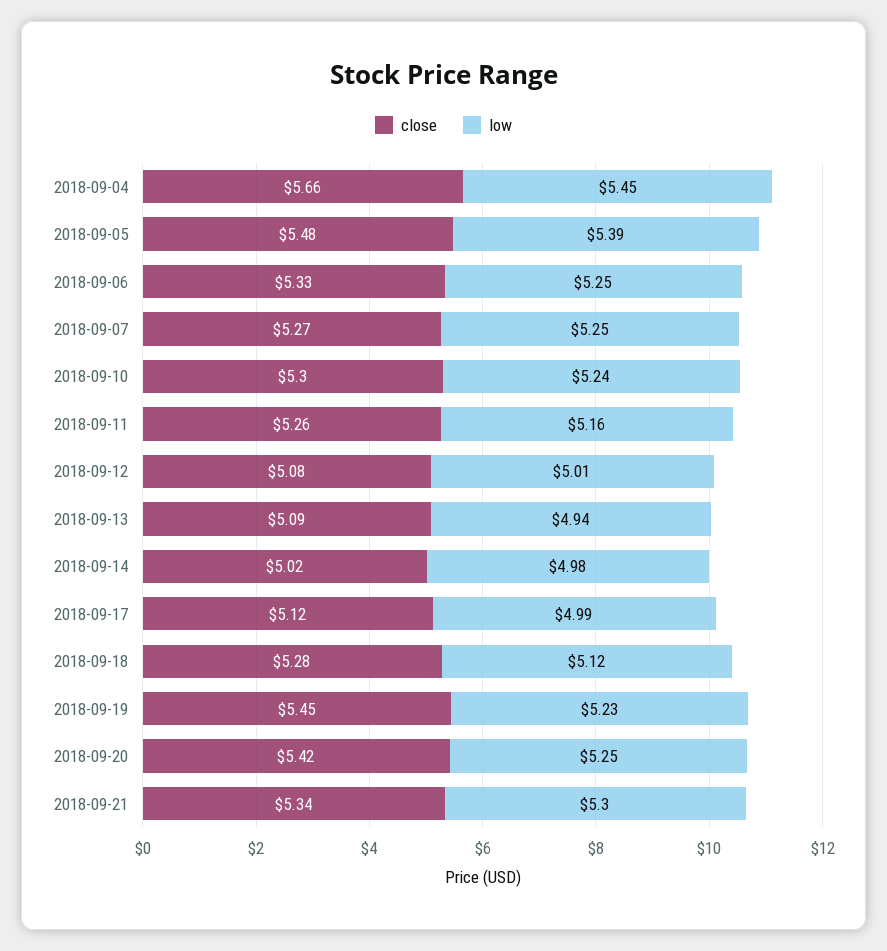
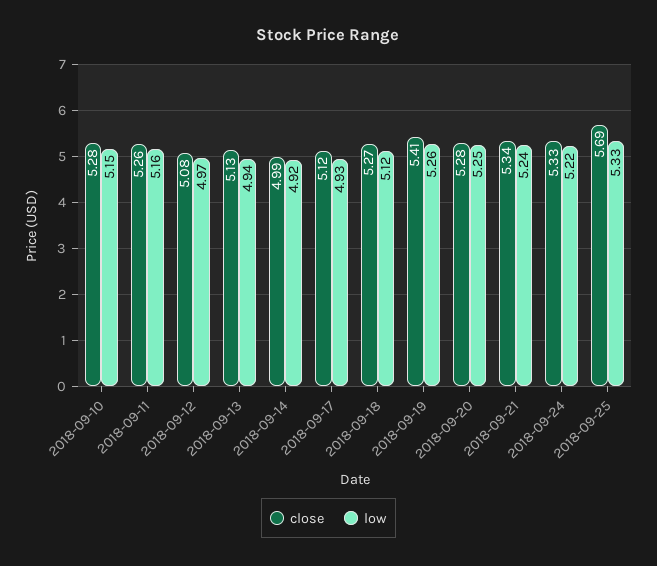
close, 2018-09-04: 5.66 -> none
low, 2018-09-04: 5.45 -> none
close, 2018-09-05: 5.48 -> none
low, 2018-09-05: 5.39 -> none
close, 2018-09-06: 5.33 -> none
low, 2018-09-06: 5.25 -> none
close, 2018-09-07: 5.27 -> none
low, 2018-09-07: 5.25 -> none
close, 2018-09-10: 5.3 -> 5.28
low, 2018-09-10: 5.24 -> 5.15
low, 2018-09-12: 5.01 -> 4.97
close, 2018-09-13: 5.09 -> 5.13
close, 2018-09-14: 5.02 -> 4.99
low, 2018-09-14: 4.98 -> 4.92
low, 2018-09-17: 4.99 -> 4.93
close, 2018-09-18: 5.28 -> 5.27
close, 2018-09-19: 5.45 -> 5.41
low, 2018-09-19: 5.23 -> 5.26
close, 2018-09-20: 5.42 -> 5.28
low, 2018-09-21: 5.3 -> 5.24
close, 2018-09-24: none -> 5.33
low, 2018-09-24: none -> 5.22
close, 2018-09-25: none -> 5.69
low, 2018-09-25: none -> 5.33

